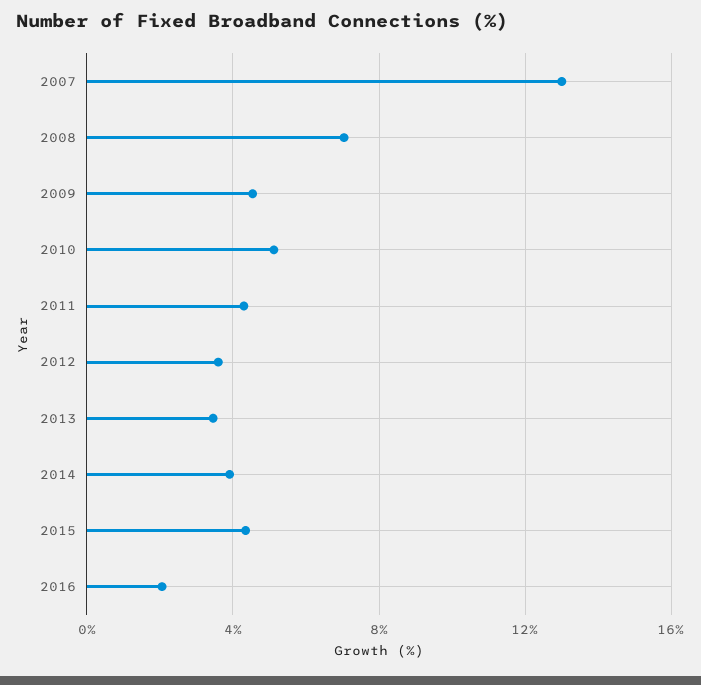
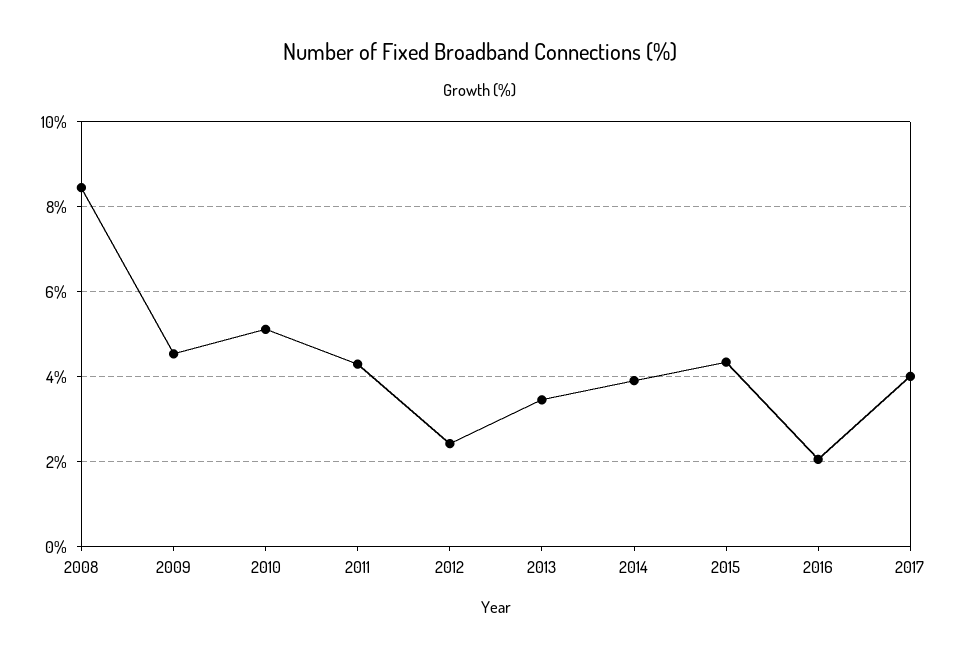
2007: 13 -> none
2008: 7 -> 8.4
2012: 3.5 -> 2.4
2017: none -> 4

